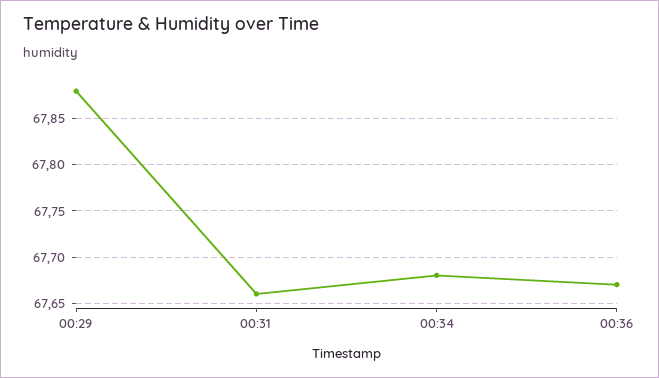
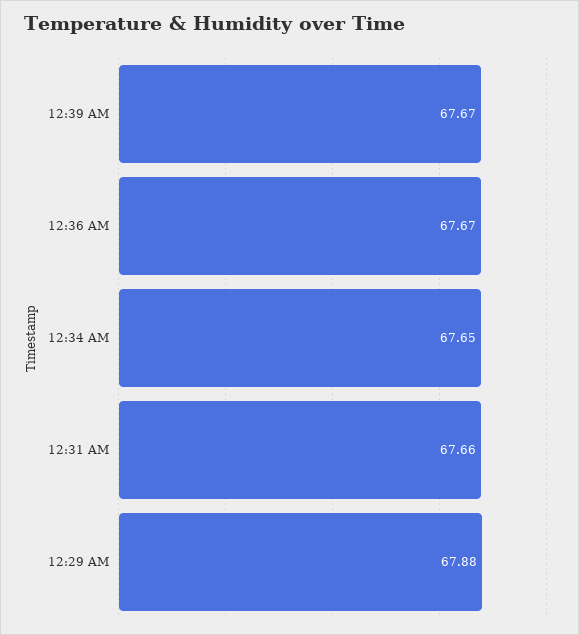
00:34: 67.68 -> 67.65
12:39 AM: none -> 67.67

